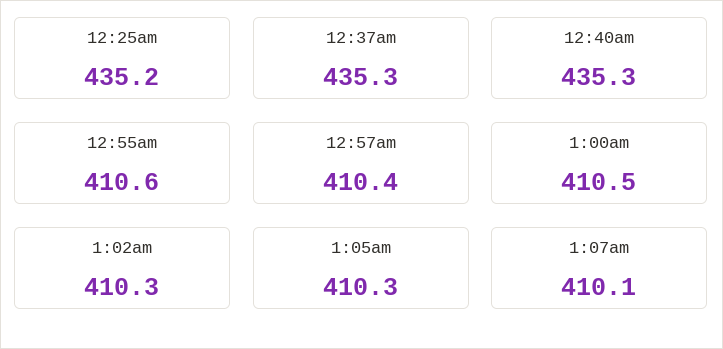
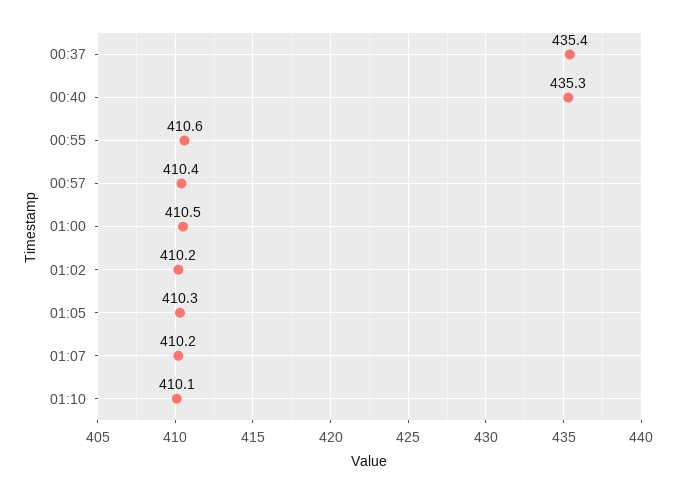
12:25am: 435.2 -> none
12:37am: 435.3 -> 435.4
1:02am: 410.3 -> 410.2
1:07am: 410.1 -> 410.2
01:10: none -> 410.1

